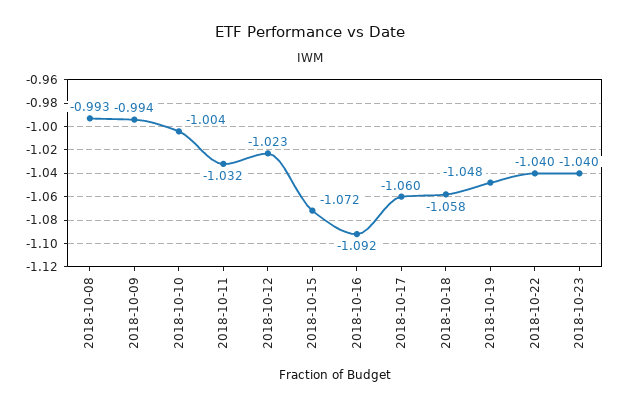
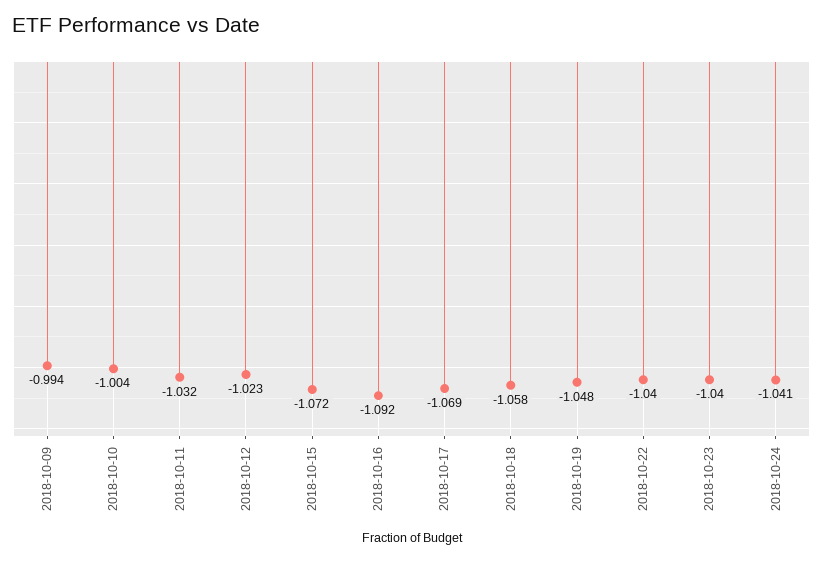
2018-10-08: -0.993 -> none
2018-10-17: -1.06 -> -1.069
2018-10-24: none -> -1.041

